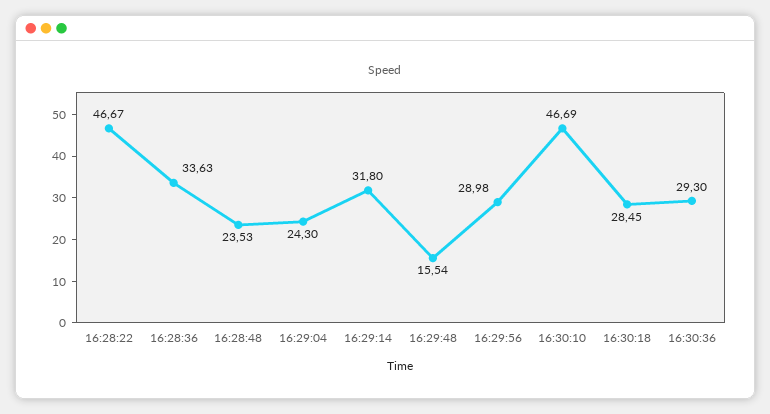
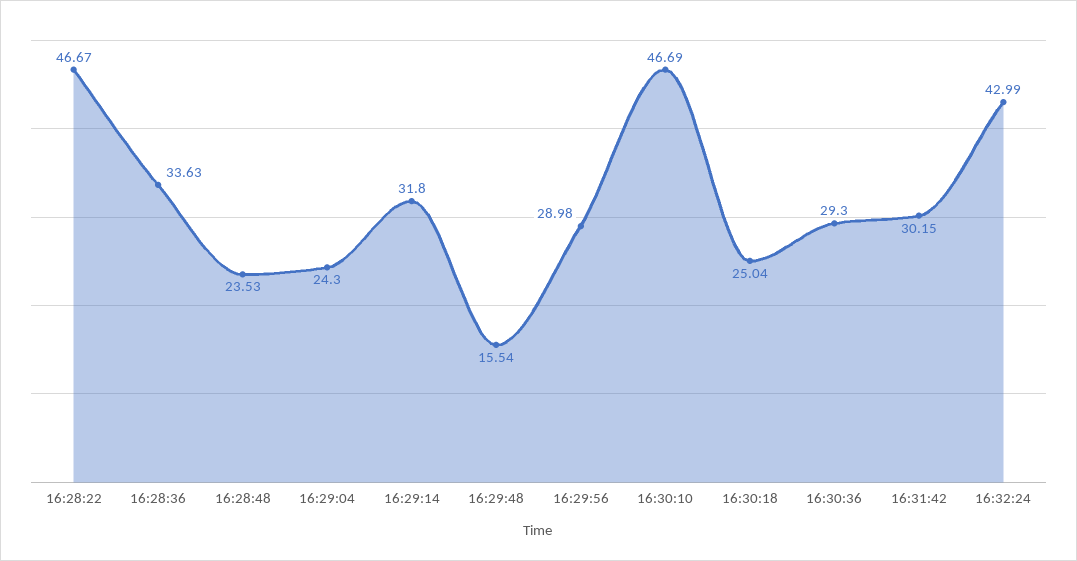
16:30:18: 28.45 -> 25.04
16:31:42: none -> 30.15
16:32:24: none -> 42.99

